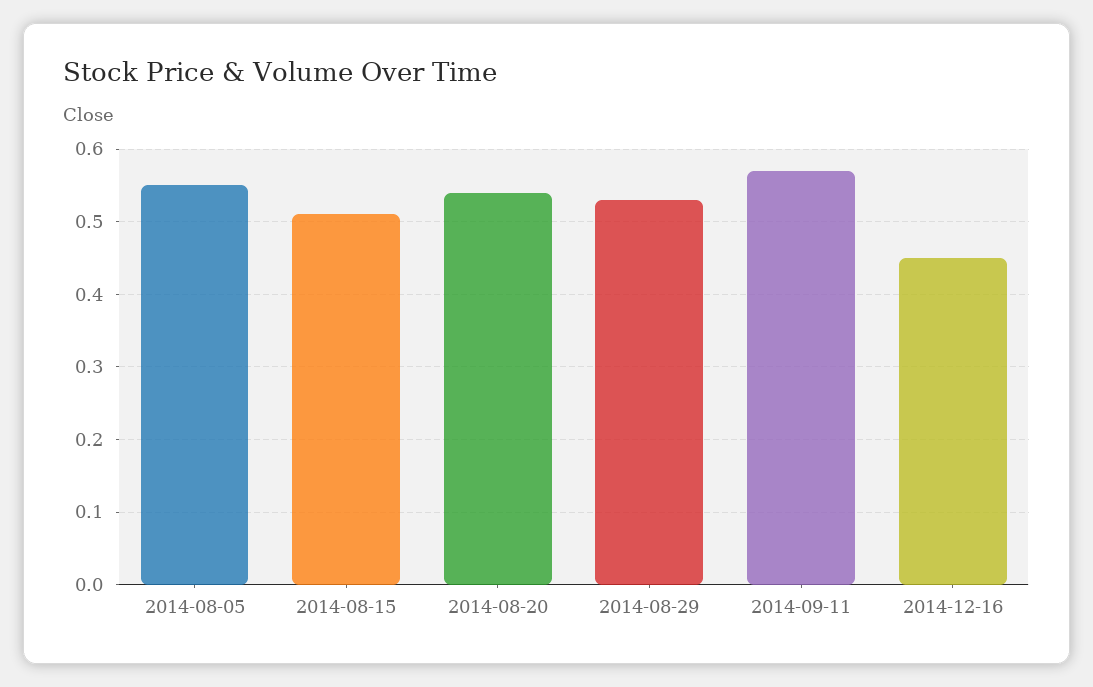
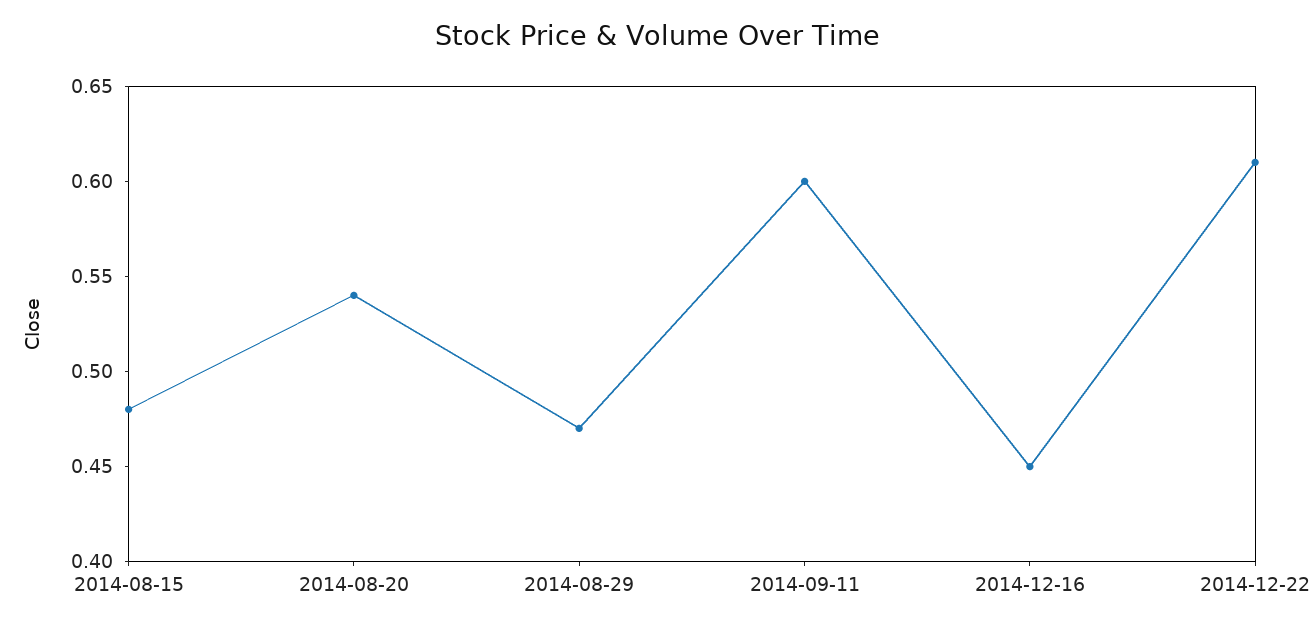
2014-08-05: 0.55 -> none
2014-08-15: 0.51 -> 0.48
2014-08-29: 0.53 -> 0.47
2014-09-11: 0.57 -> 0.6
2014-12-22: none -> 0.61

